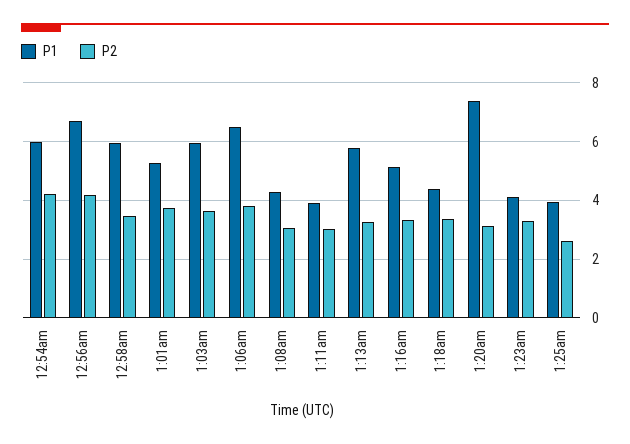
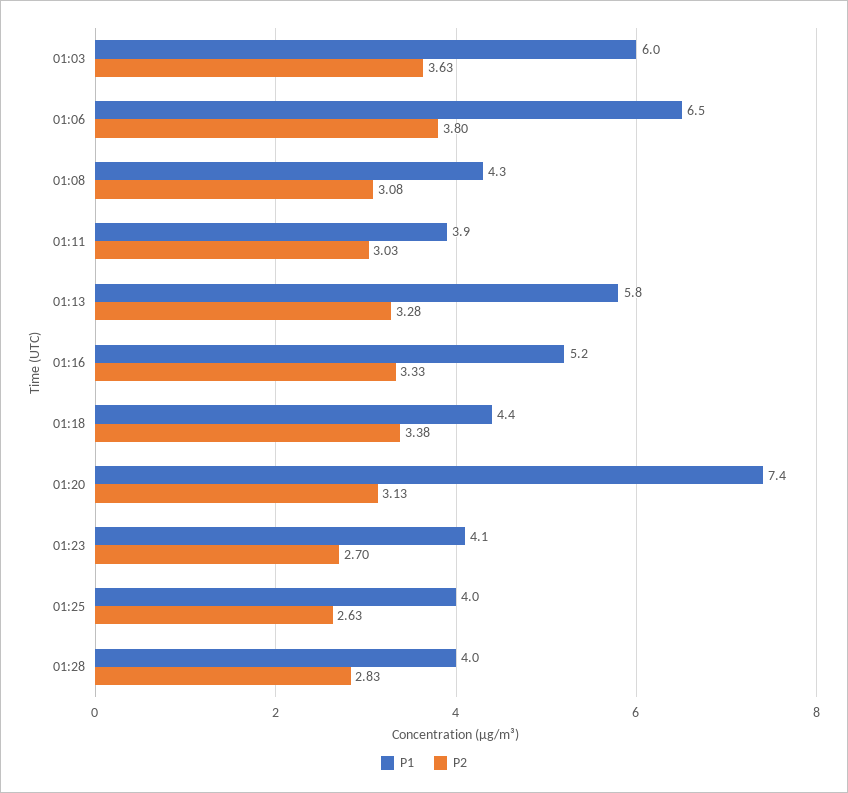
P1, 12:54am: 6 -> none
P2, 12:54am: 4.25 -> none
P1, 12:56am: 6.75 -> none
P2, 12:56am: 4.25 -> none
P1, 12:58am: 6 -> none
P2, 12:58am: 3.5 -> none
P1, 1:01am: 5.25 -> none
P2, 1:01am: 3.75 -> none
P2, 1:23am: 3.25 -> 2.7
P1, 01:28: none -> 4
P2, 01:28: none -> 2.83

